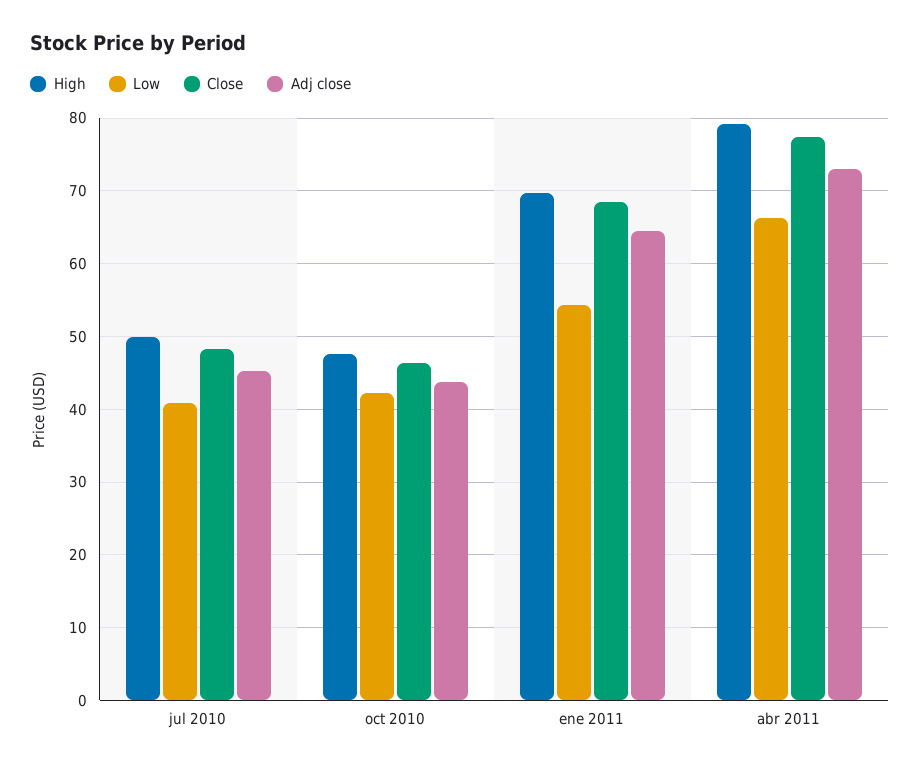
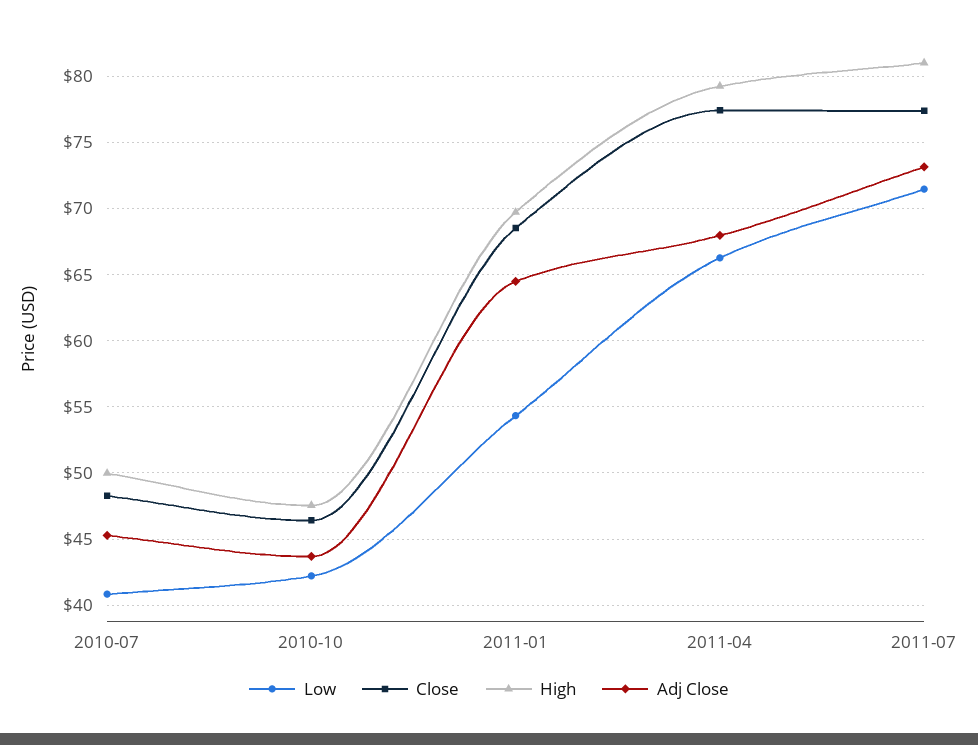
Adj close, abr 2011: 73 -> 68
Low, 2011-07: none -> 71.5
Close, 2011-07: none -> 77.5
High, 2011-07: none -> 81
Adj close, 2011-07: none -> 73

